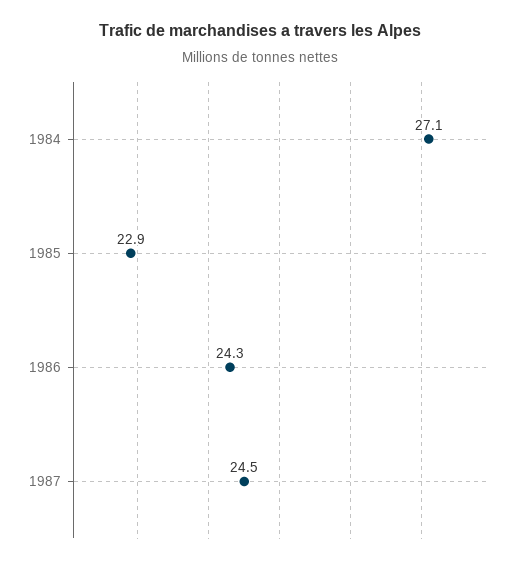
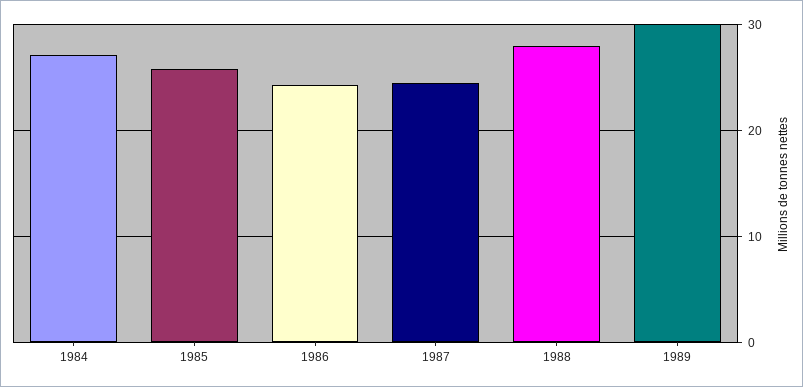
1985: 22.9 -> 26
1988: none -> 28
1989: none -> 30

